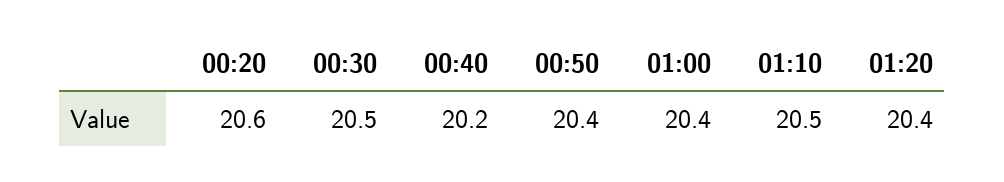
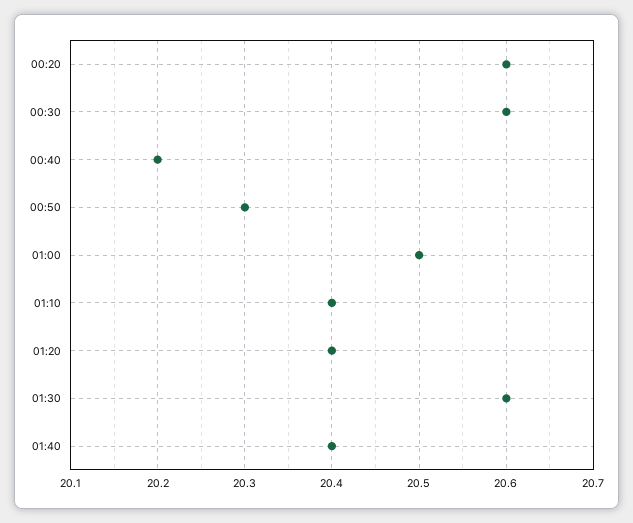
00:30: 20.5 -> 20.6
00:50: 20.4 -> 20.3
01:00: 20.4 -> 20.5
01:10: 20.5 -> 20.4
01:30: none -> 20.6
01:40: none -> 20.4

